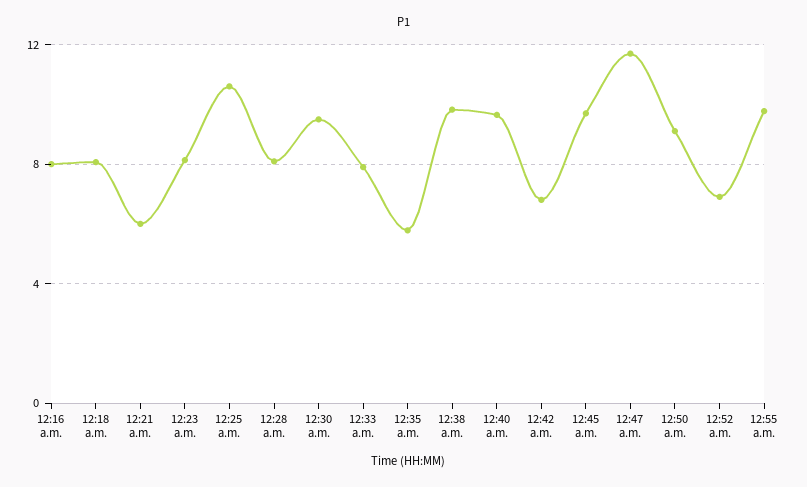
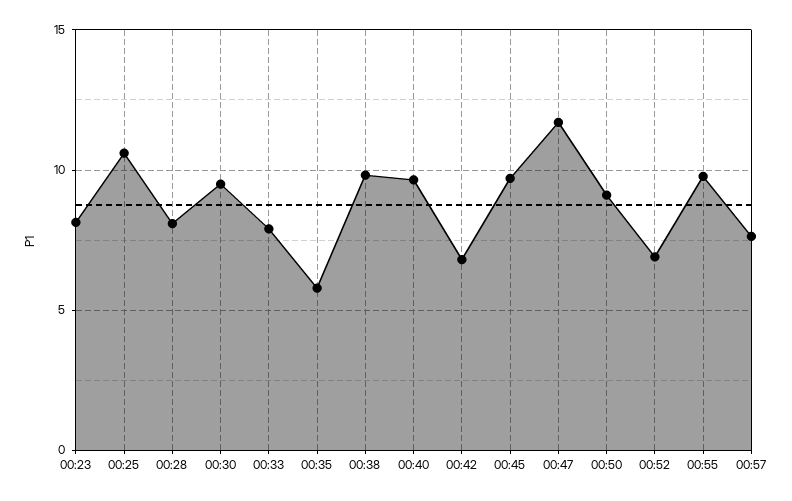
12:16 a.m.: 8 -> none
12:18 a.m.: 8 -> none
12:21 a.m.: 6 -> none
00:57: none -> 7.5

